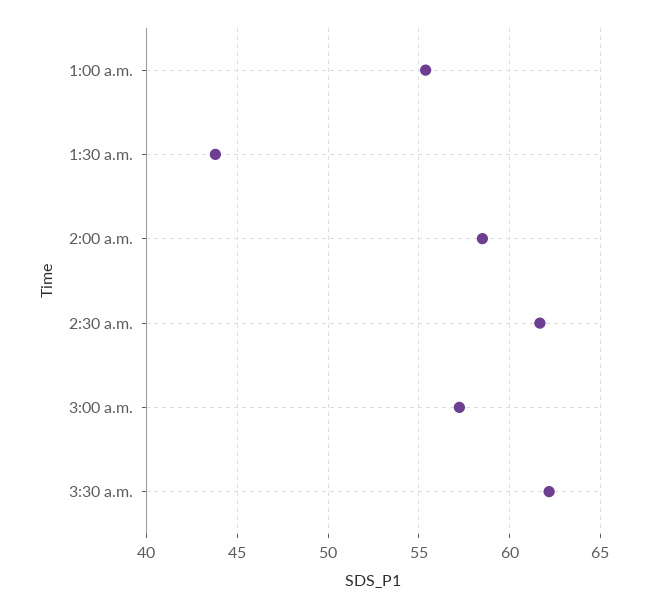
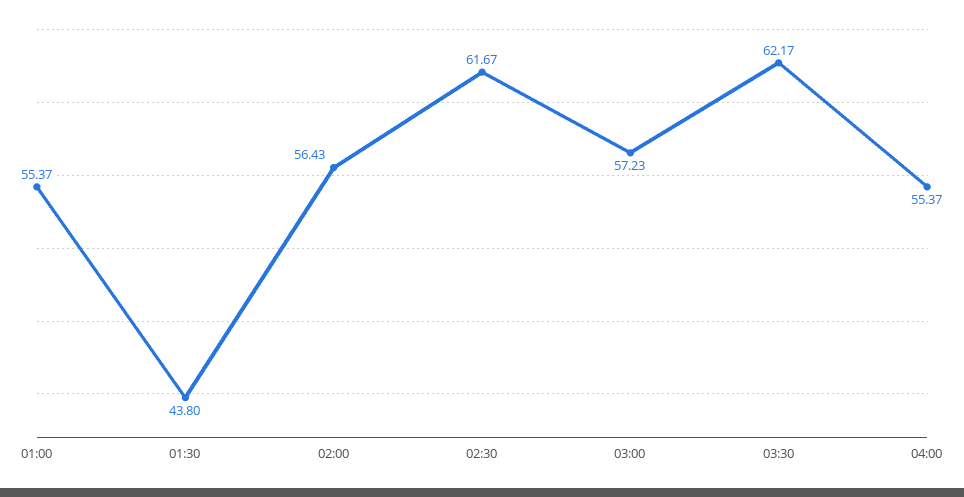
2:00 a.m.: 58.5 -> 56.43
04:00: none -> 55.37

